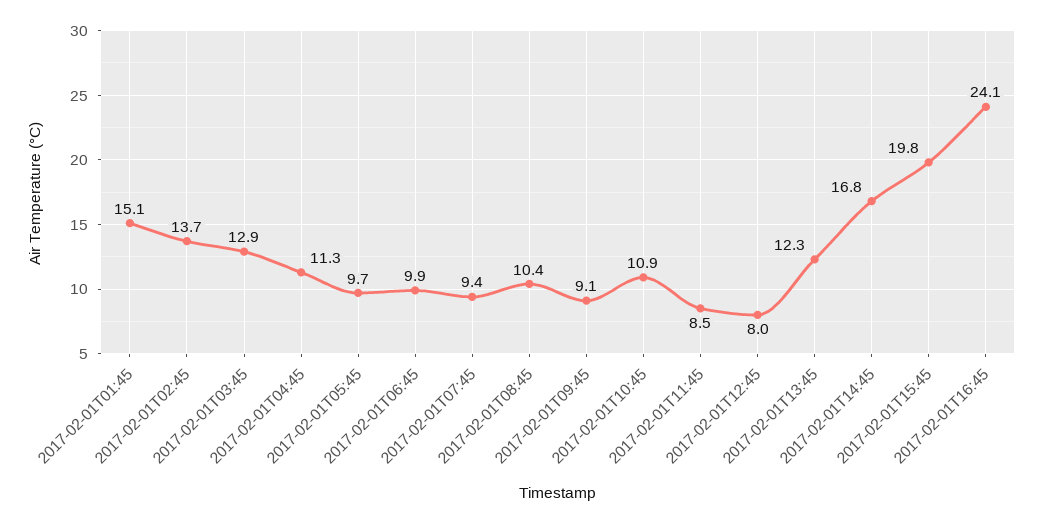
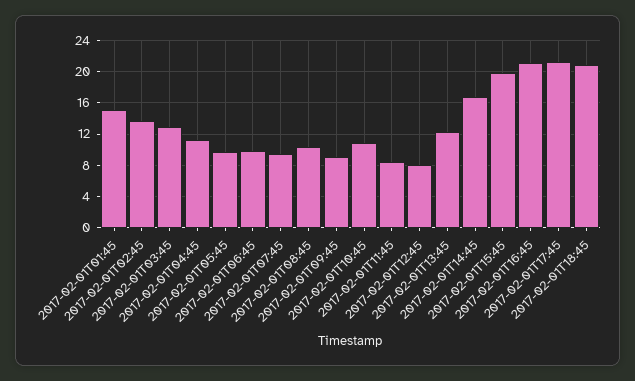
2017-02-01T16:45: 24.1 -> 21
2017-02-01T17:45: none -> 21
2017-02-01T18:45: none -> 21

